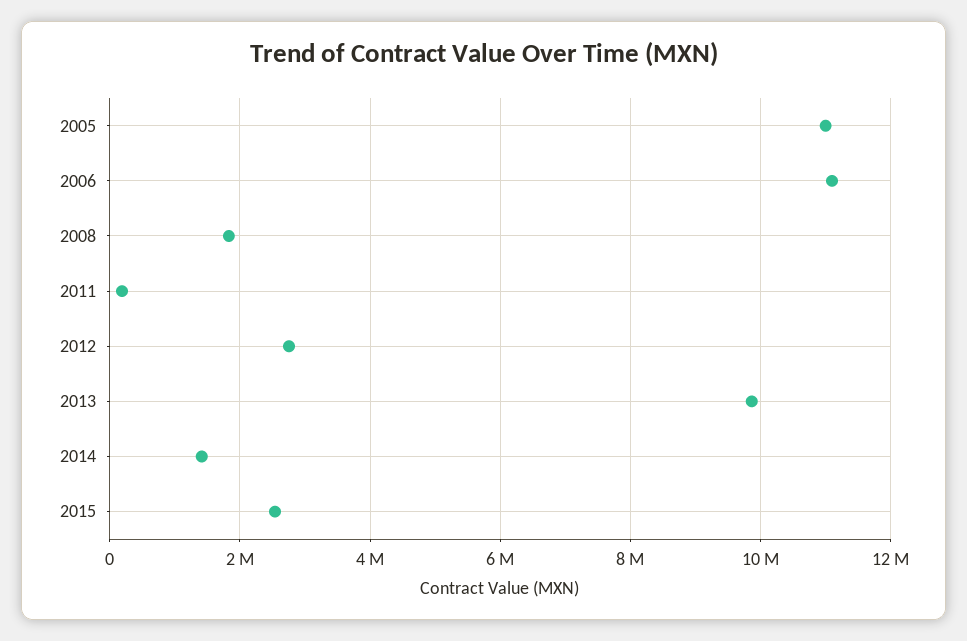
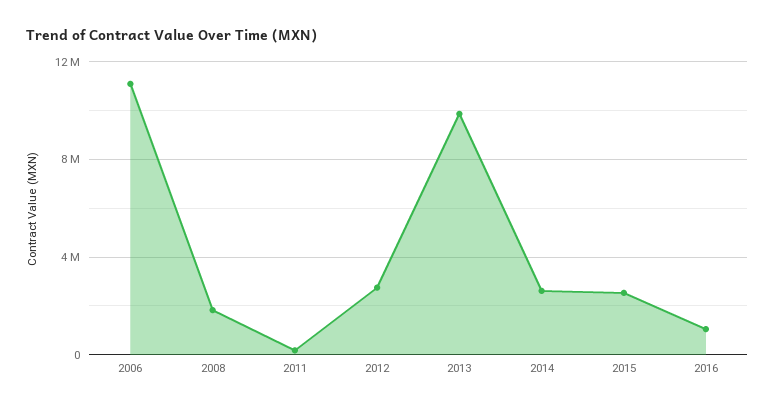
2005: 11000000 -> none
2014: 1400000 -> 2500000
2016: none -> 1000000

